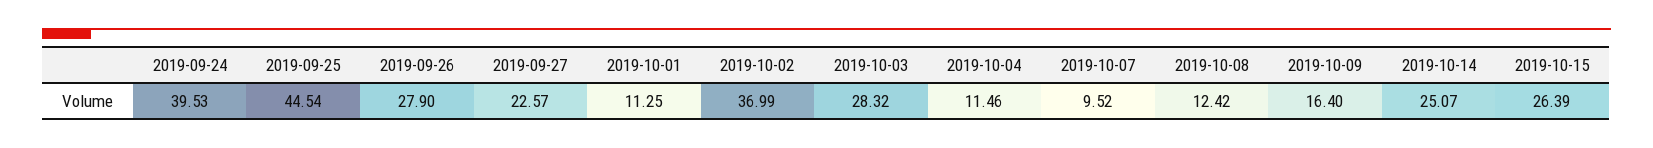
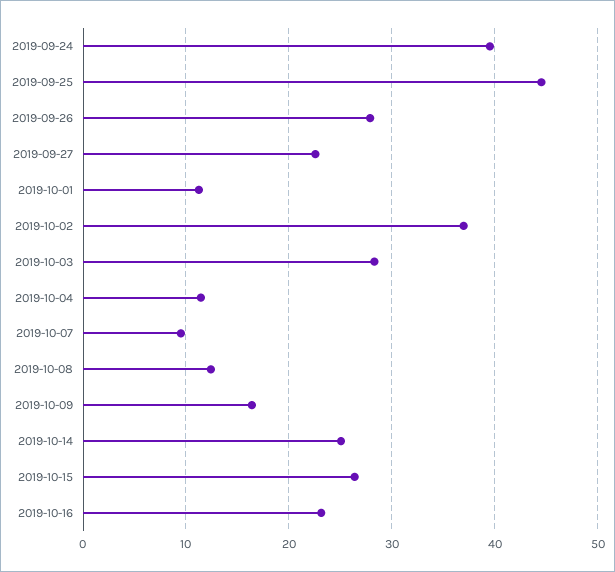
2019-10-16: none -> 23

